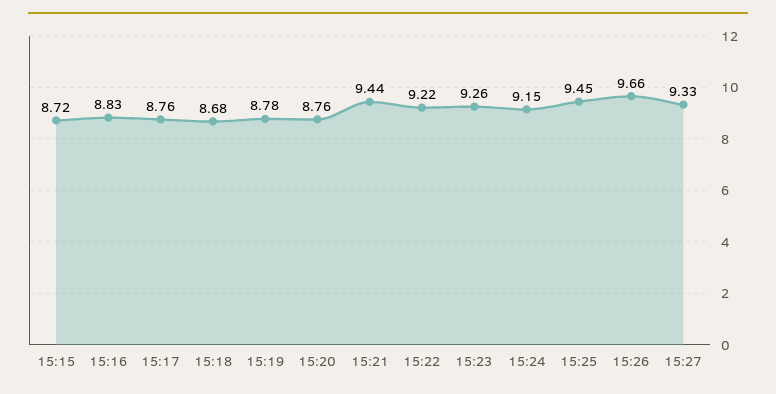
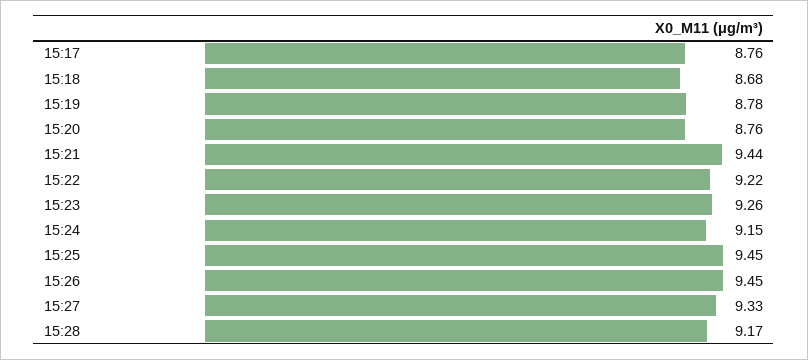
15:15: 8.72 -> none
15:16: 8.83 -> none
15:26: 9.66 -> 9.45
15:28: none -> 9.17

